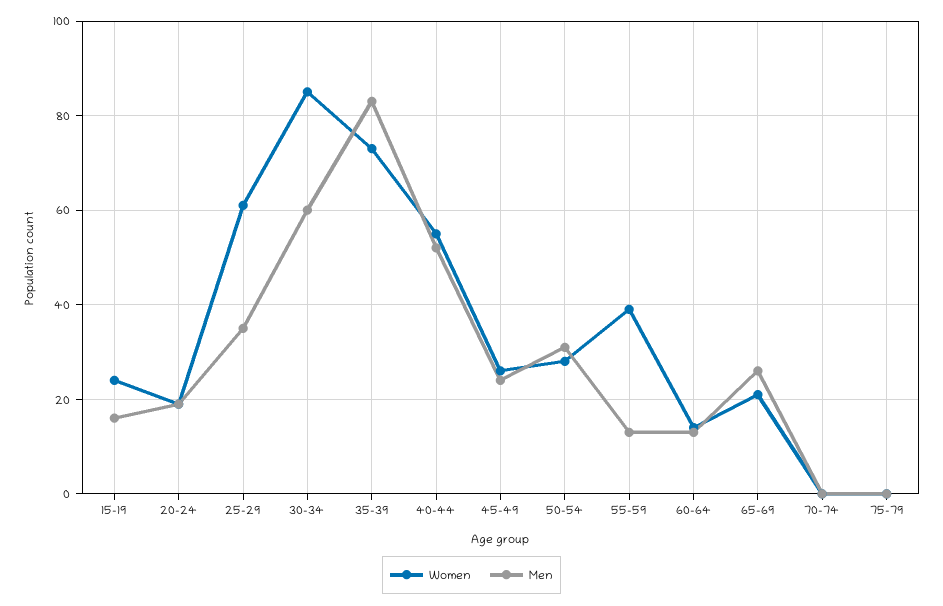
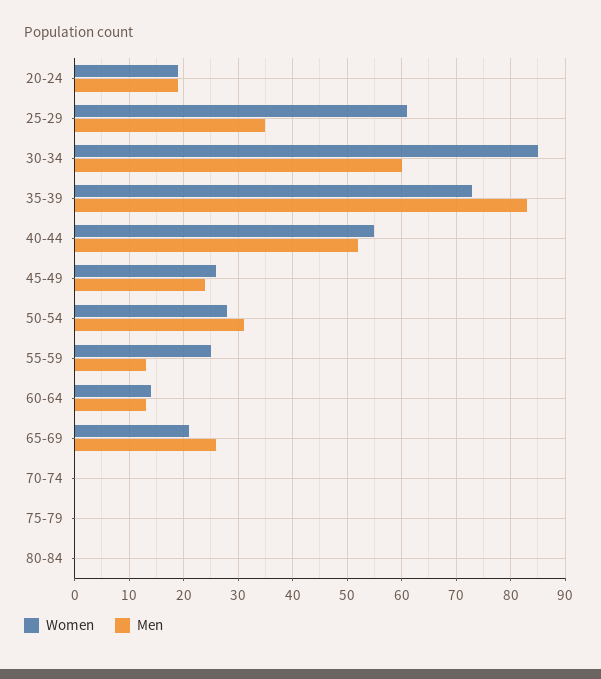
Women, 15-19: 25 -> none
Men, 15-19: 15 -> none
Women, 55-59: 40 -> 25
Women, 80-84: none -> 0
Men, 80-84: none -> 0

